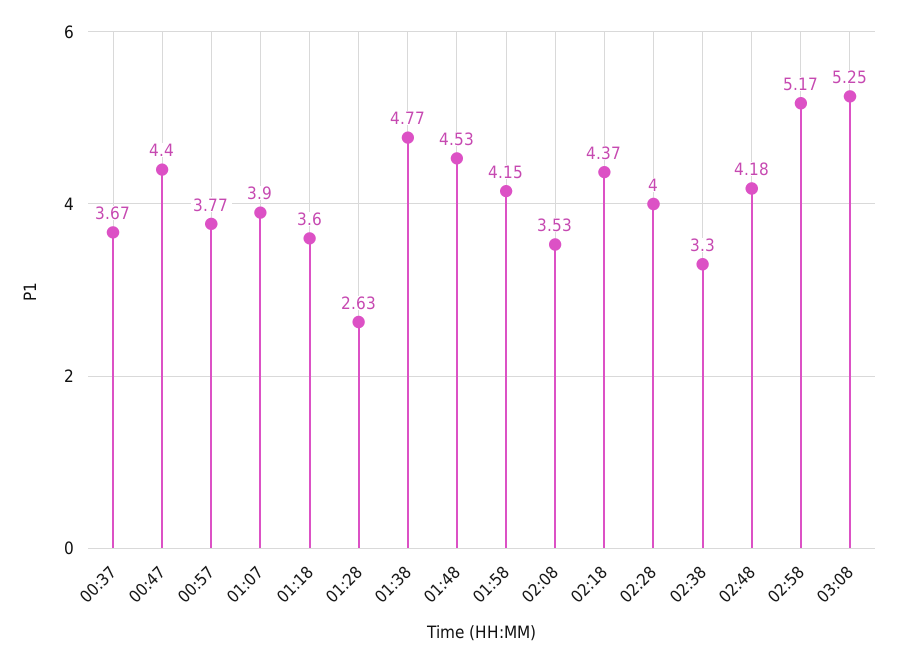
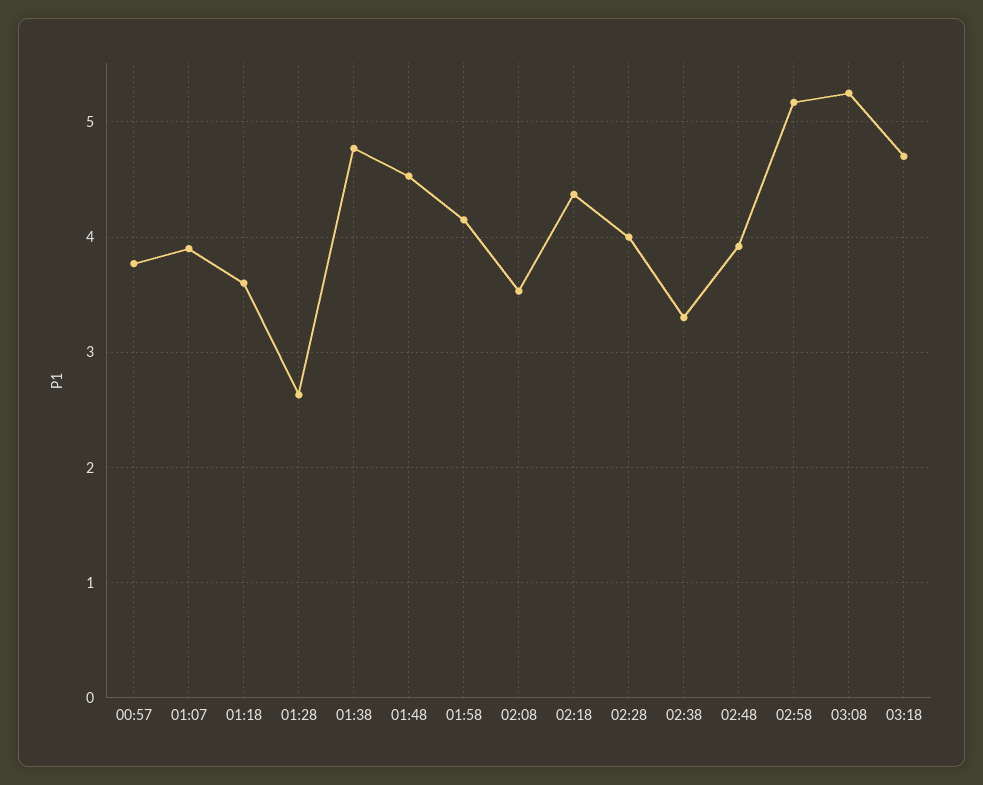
00:37: 3.67 -> none
00:47: 4.4 -> none
02:48: 4.18 -> 3.9
03:18: none -> 4.7

